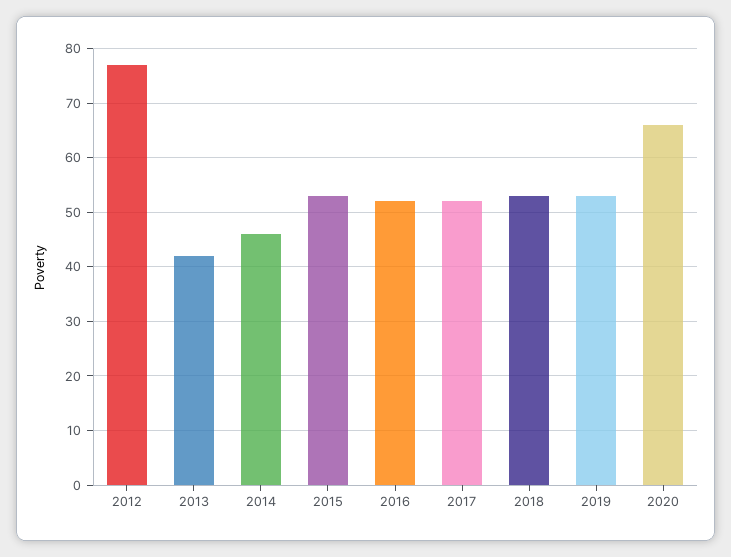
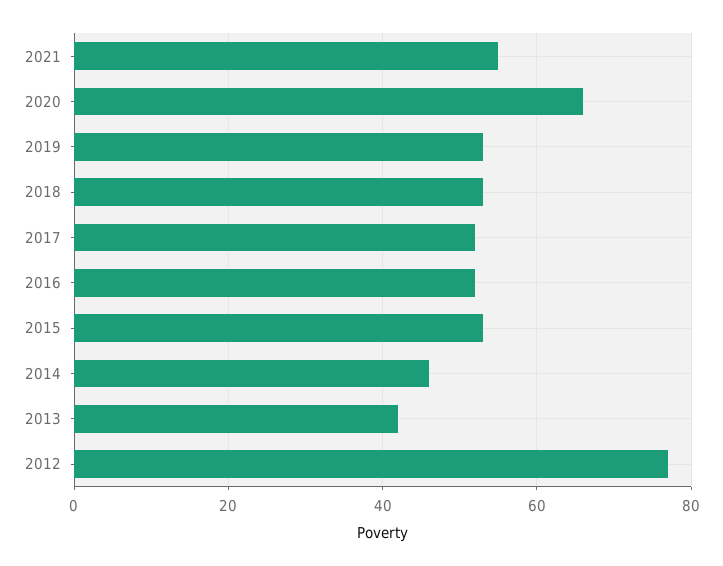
2021: none -> 55

